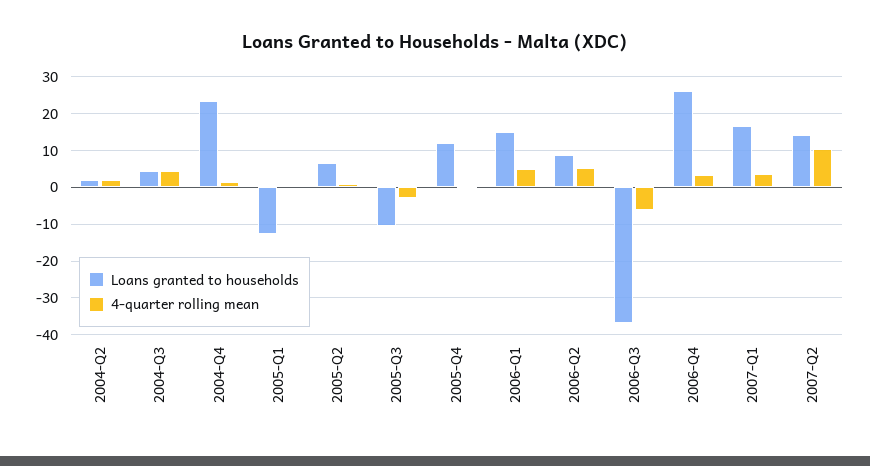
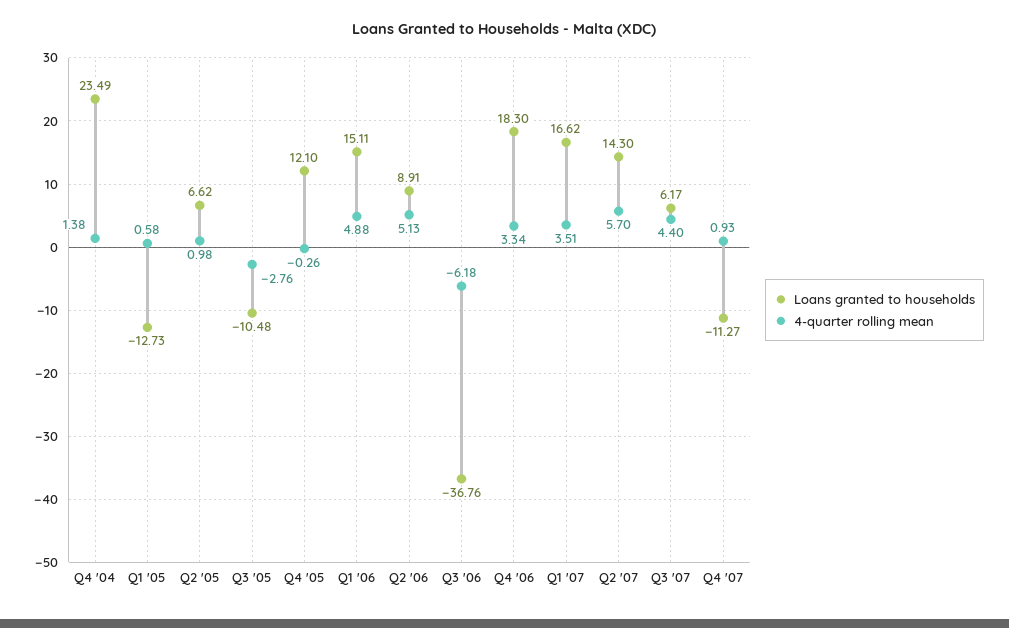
Loans granted to households, 2004-Q2: 2 -> none
4-quarter rolling mean, 2004-Q2: 2 -> none
Loans granted to households, 2004-Q3: 4 -> none
4-quarter rolling mean, 2004-Q3: 4 -> none
Loans granted to households, 2006-Q4: 26 -> 18.3
4-quarter rolling mean, 2007-Q2: 10 -> 5.7
Loans granted to households, Q3 '07: none -> 6.17
4-quarter rolling mean, Q3 '07: none -> 4.4
Loans granted to households, Q4 '07: none -> -11.27
4-quarter rolling mean, Q4 '07: none -> 0.93

